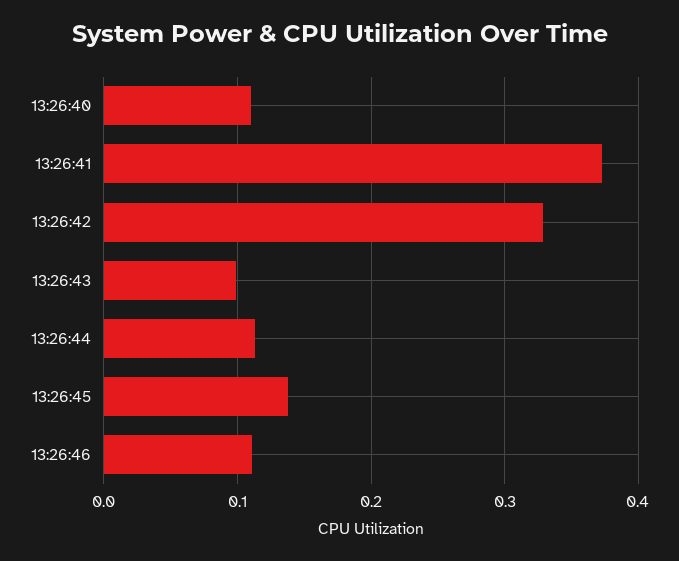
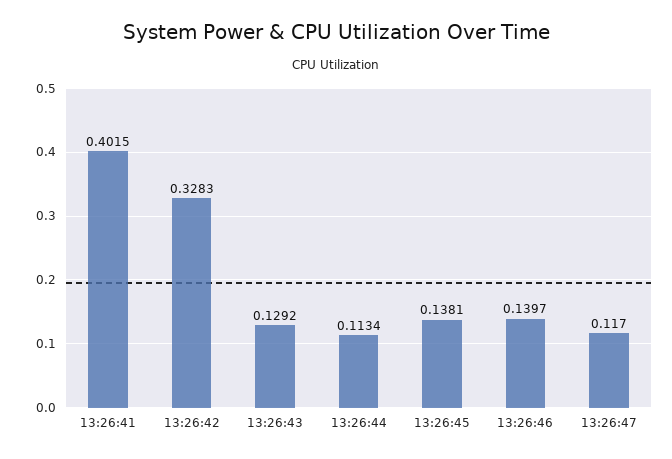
13:26:40: 0.11 -> none
13:26:41: 0.37 -> 0.4015
13:26:43: 0.1 -> 0.1292
13:26:46: 0.11 -> 0.1397
13:26:47: none -> 0.117

